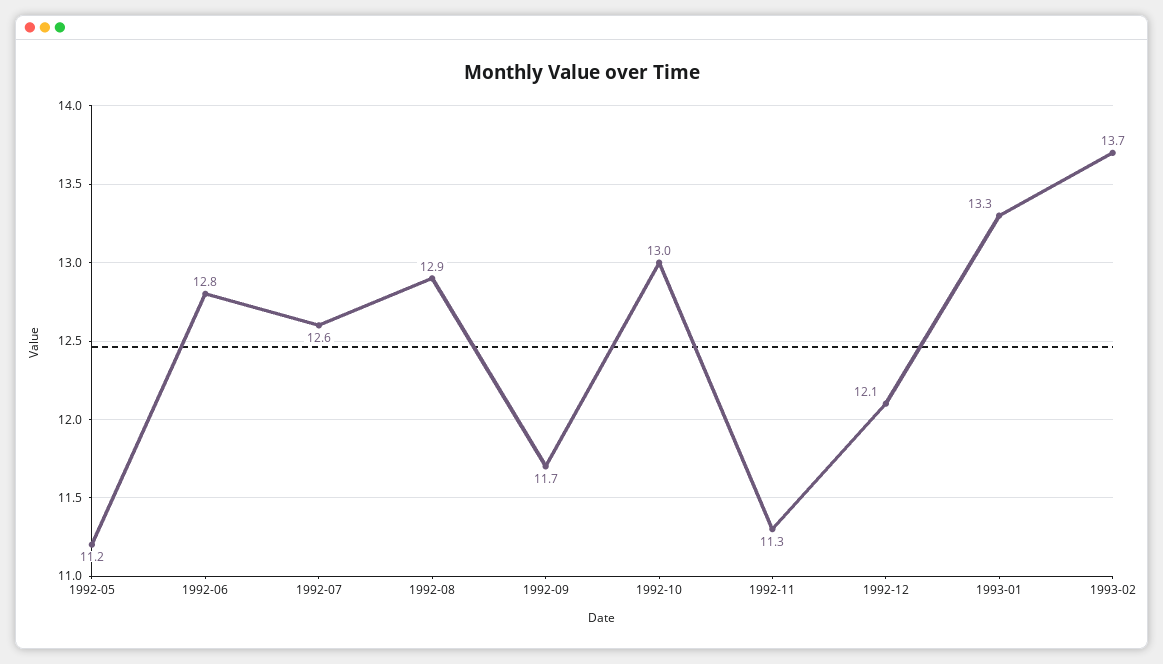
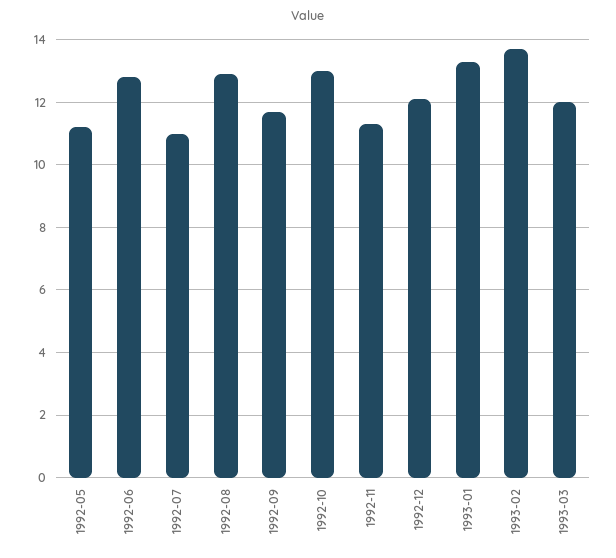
1992-07: 12.6 -> 11
1993-03: none -> 12

